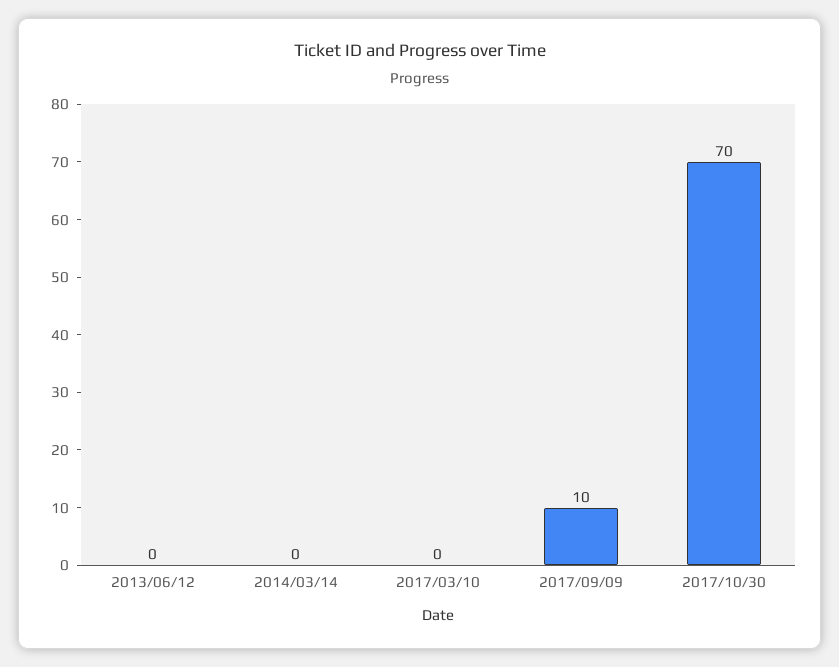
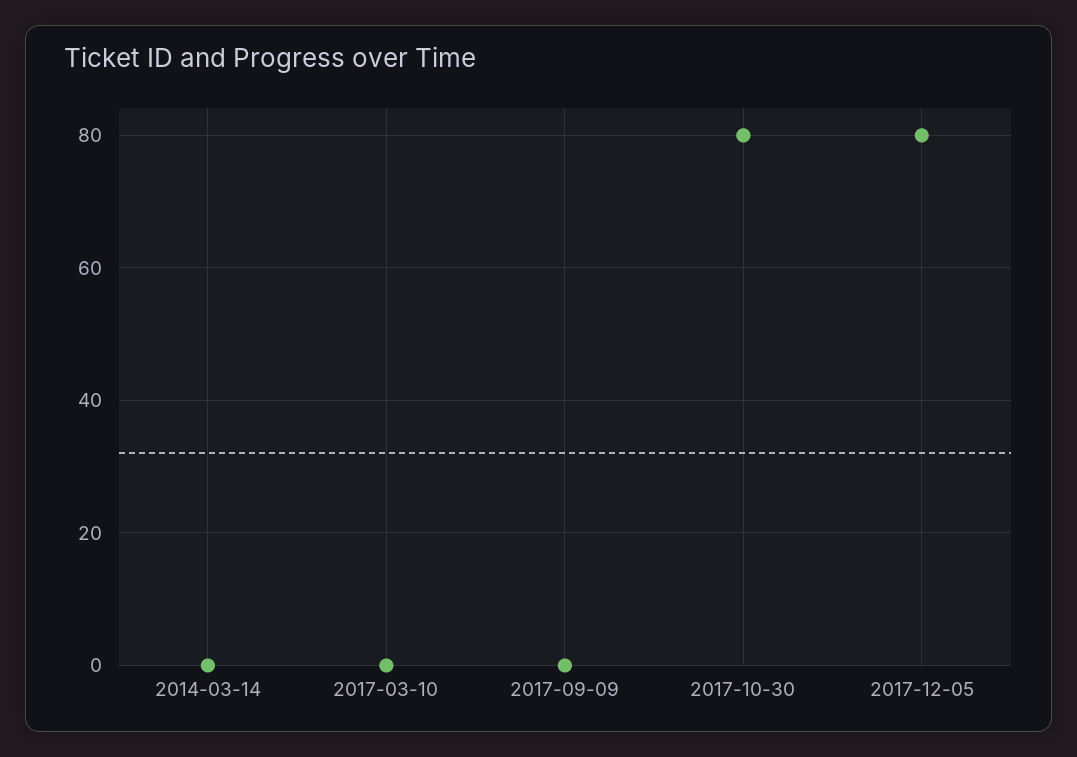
2013/06/12: 0 -> none
2017/09/09: 10 -> 0
2017/10/30: 70 -> 80
2017-12-05: none -> 80

